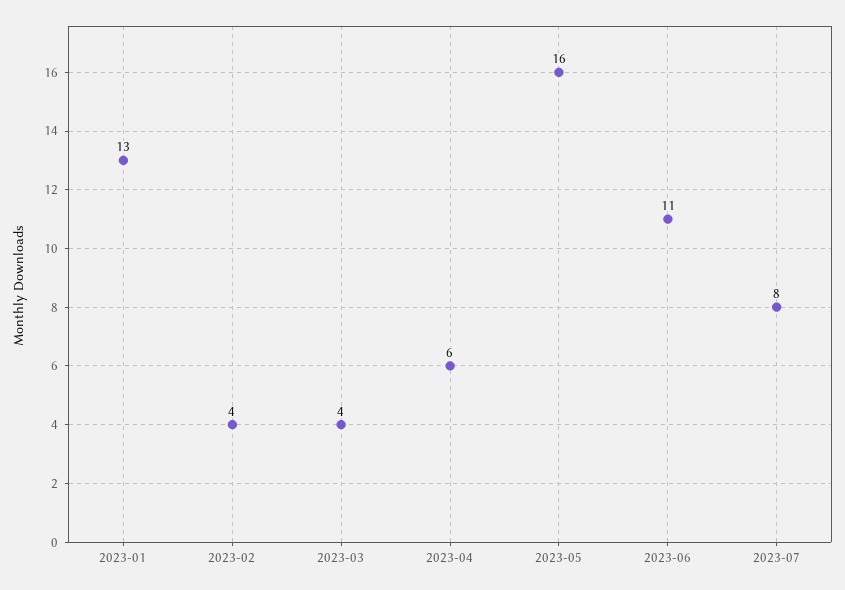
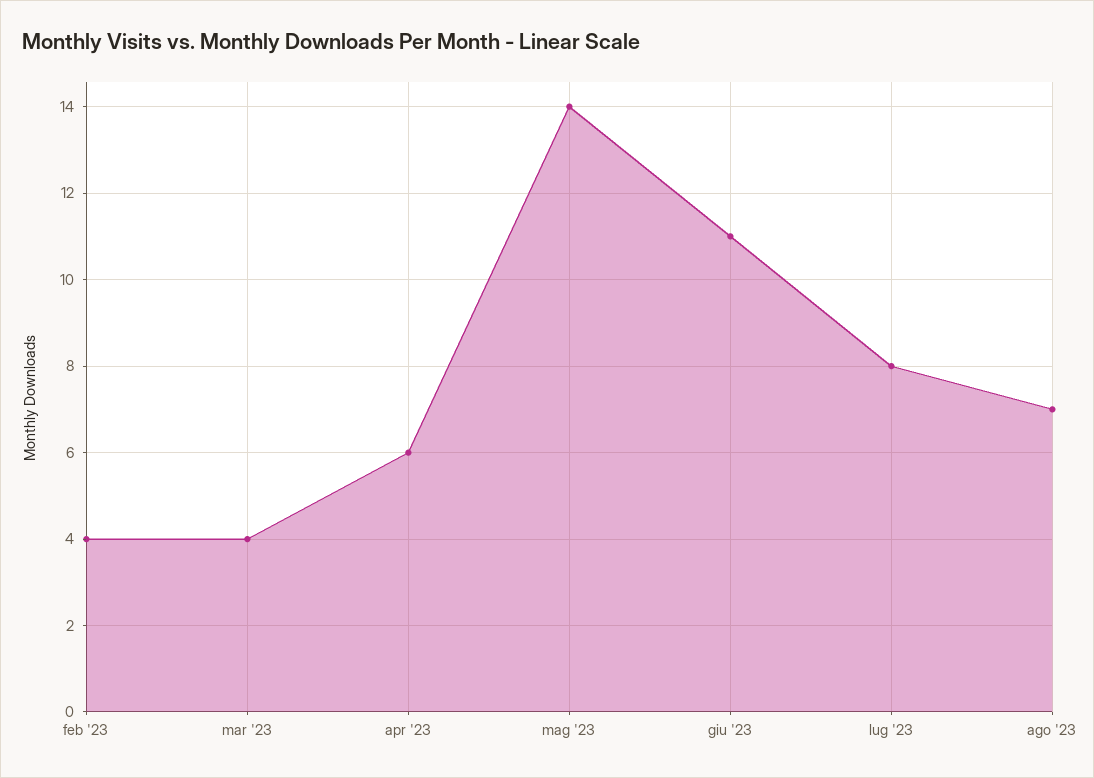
2023-01: 13 -> none
2023-05: 16 -> 14
ago '23: none -> 7

